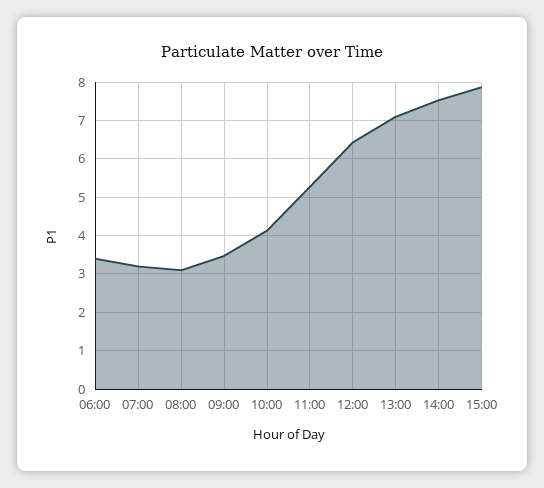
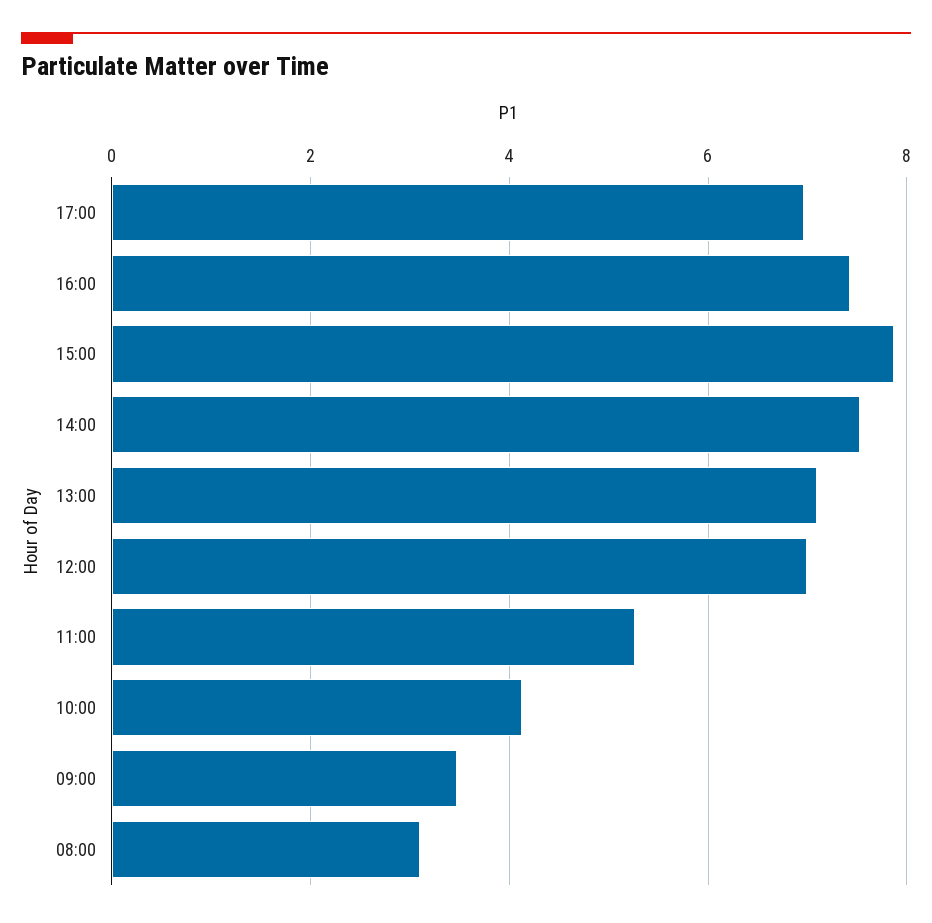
06:00: 3.4 -> none
07:00: 3.2 -> none
12:00: 6.4 -> 7
17:00: none -> 7
16:00: none -> 7.4

